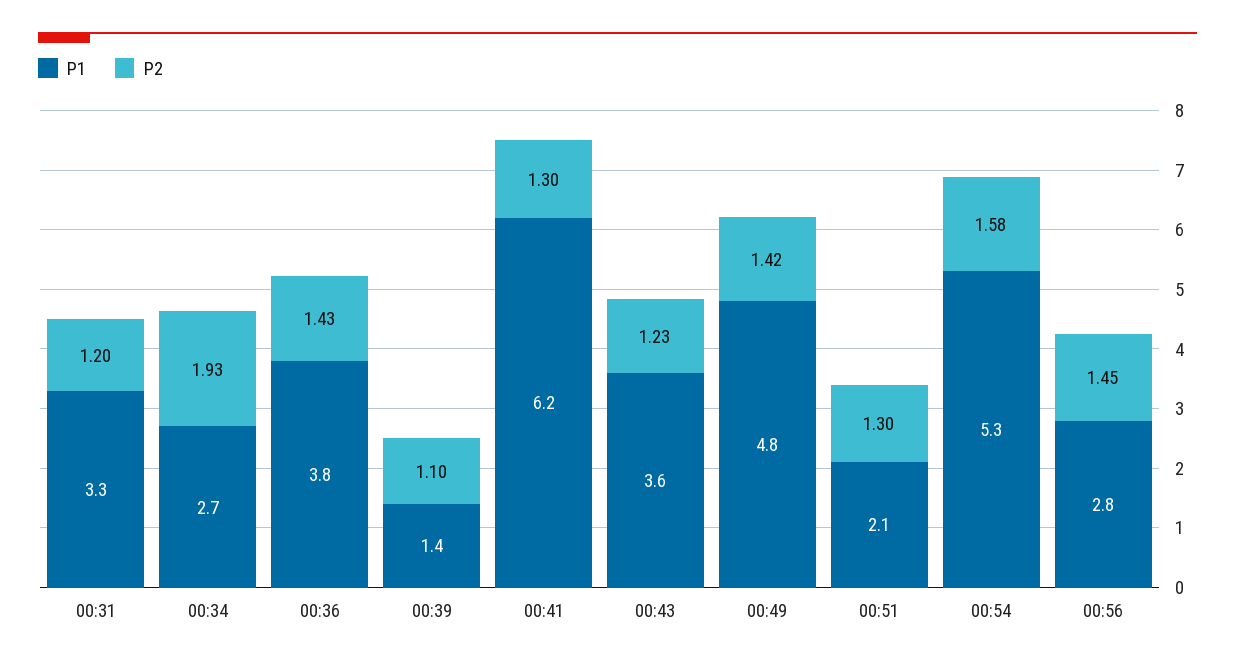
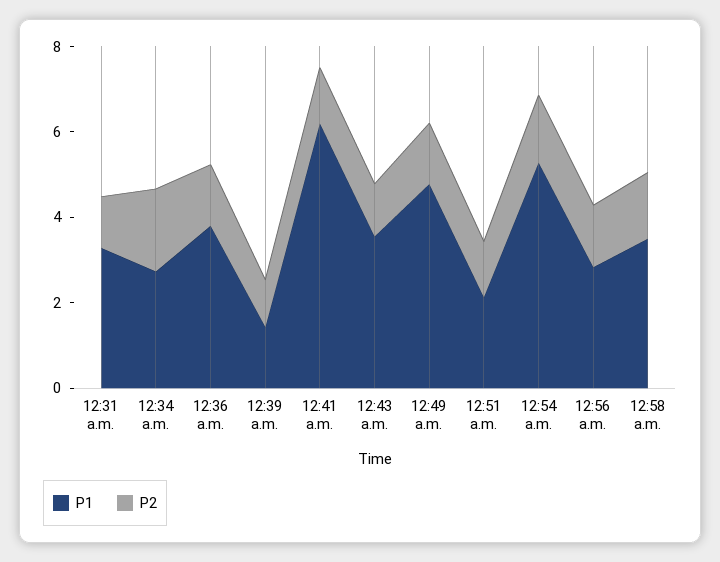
P1, 12:58 a.m.: none -> 3.5
P2, 12:58 a.m.: none -> 1.5

